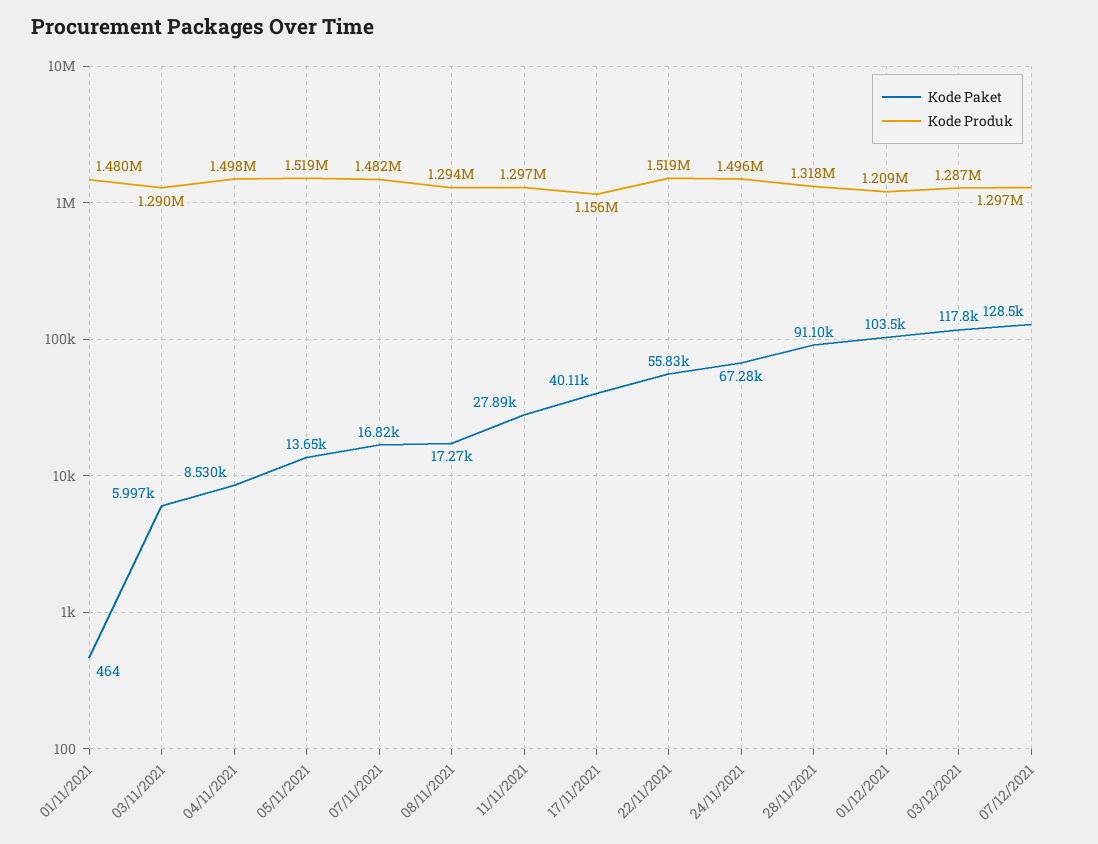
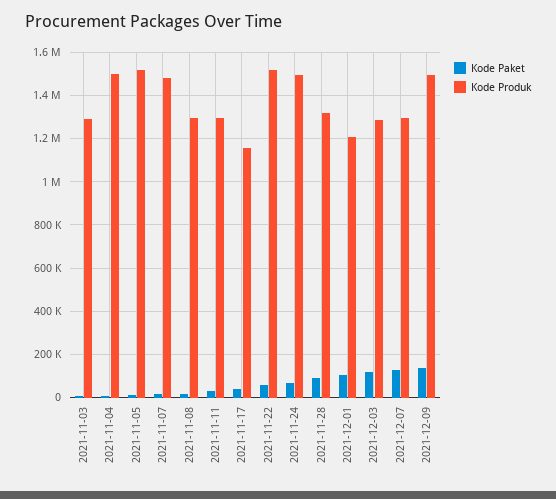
Kode Paket, 01/11/2021: 464 -> none
Kode Produk, 01/11/2021: 1480000 -> none
Kode Paket, 2021-12-09: none -> 150000
Kode Produk, 2021-12-09: none -> 1500000

